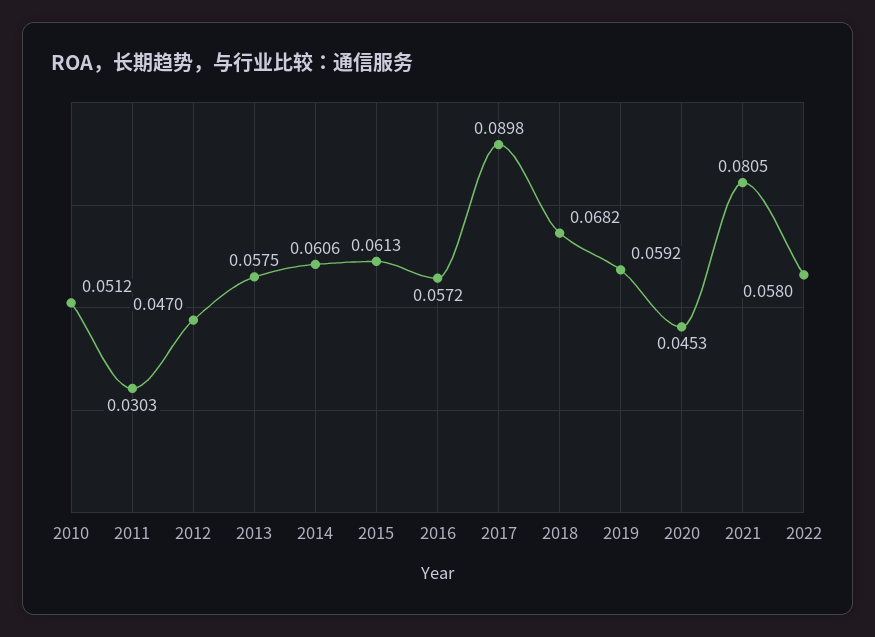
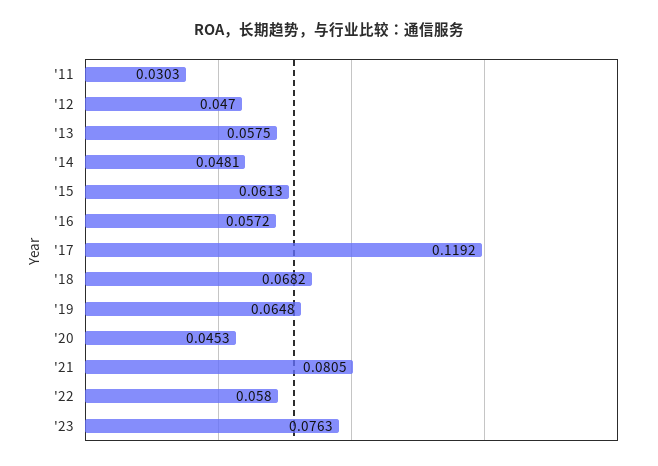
2010: 0.0512 -> none
2014: 0.0606 -> 0.0481
2017: 0.0898 -> 0.1192
2019: 0.0592 -> 0.0648
'23: none -> 0.0763

